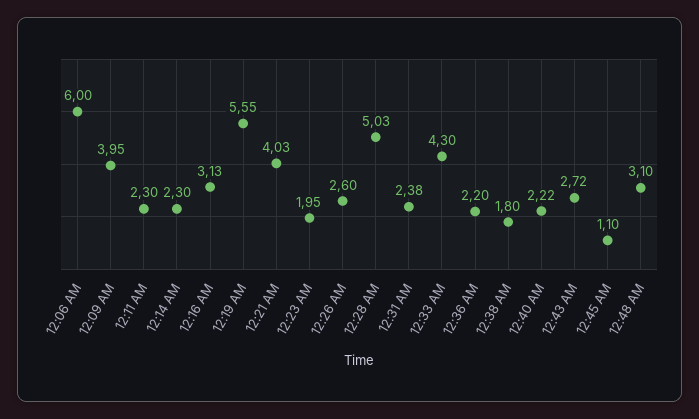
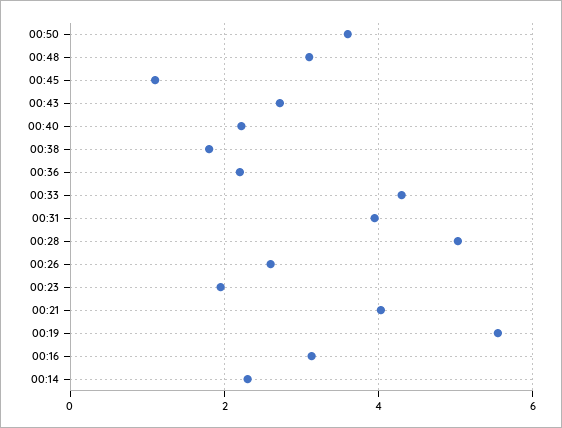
12:06 AM: 6 -> none
12:09 AM: 3.95 -> none
12:11 AM: 2.3 -> none
12:31 AM: 2.38 -> 4
00:50: none -> 3.6

